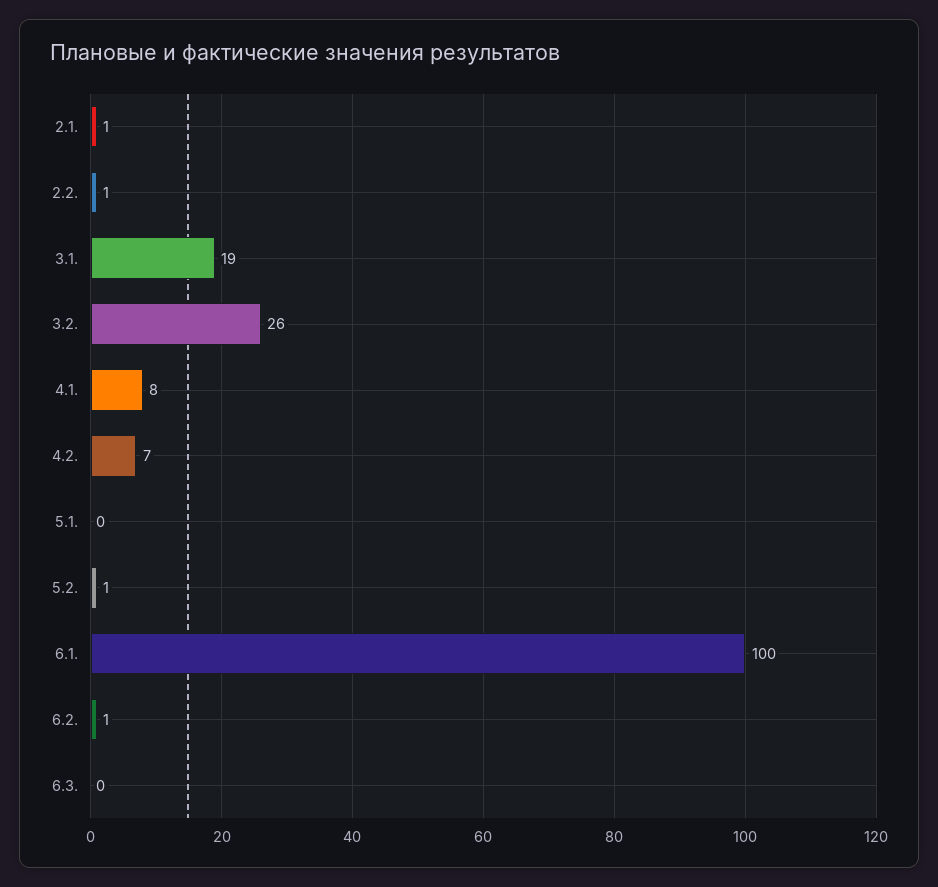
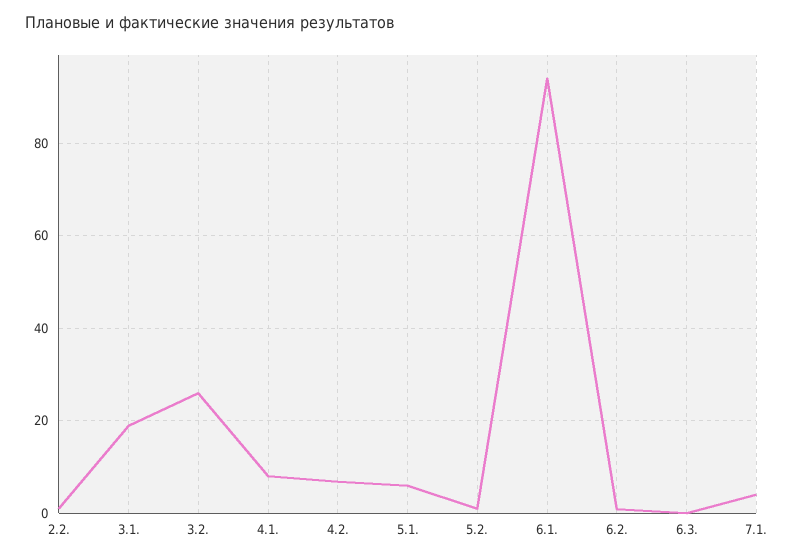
2.1.: 1 -> none
5.1.: 0 -> 6
6.1.: 100 -> 94
7.1.: none -> 4

